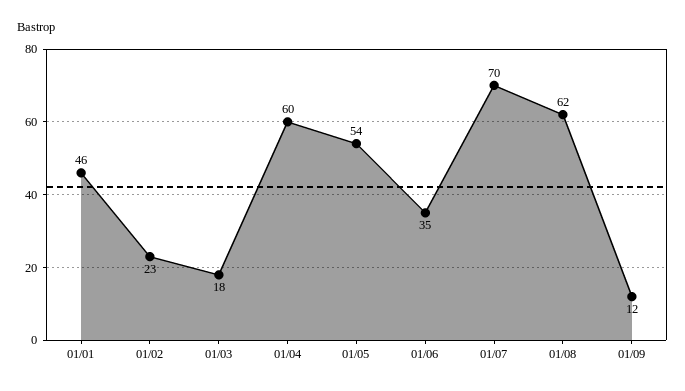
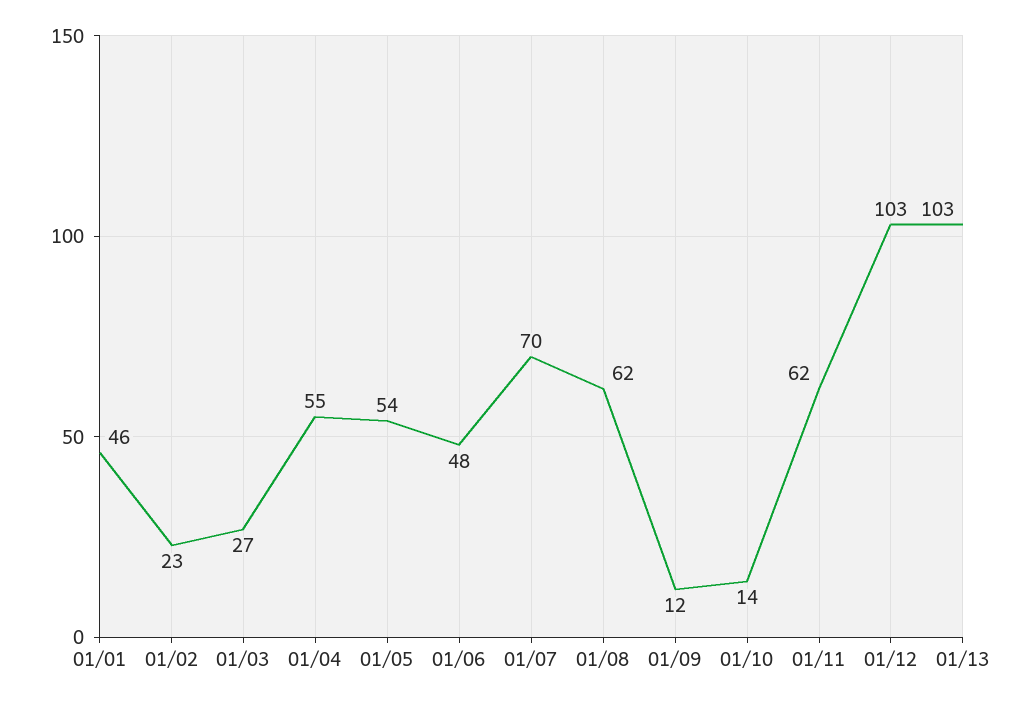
01/03: 18 -> 27
01/04: 60 -> 55
01/06: 35 -> 48
01/10: none -> 14
01/11: none -> 62
01/12: none -> 103
01/13: none -> 103

